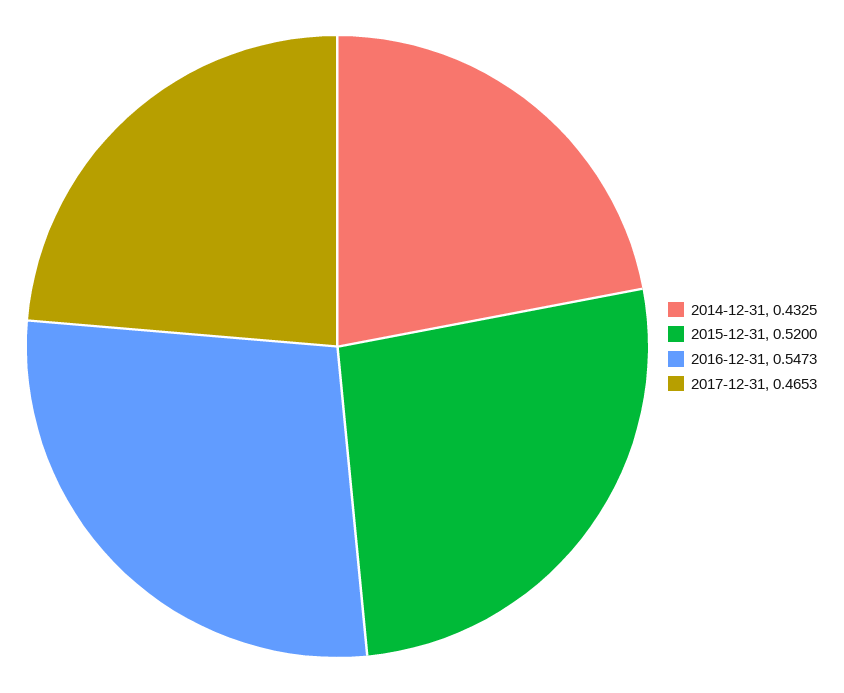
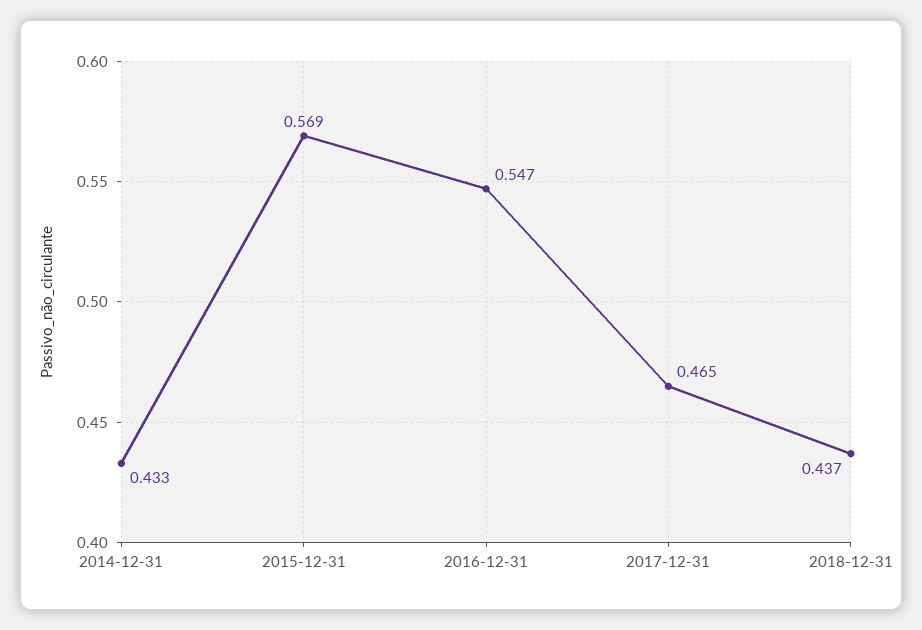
2015-12-31: 0.52 -> 0.569
2018-12-31: none -> 0.437

